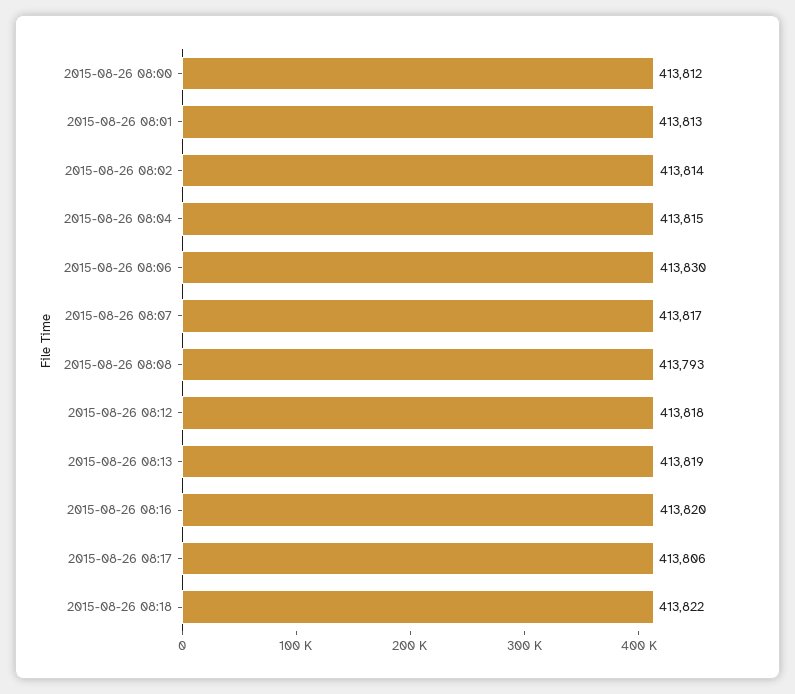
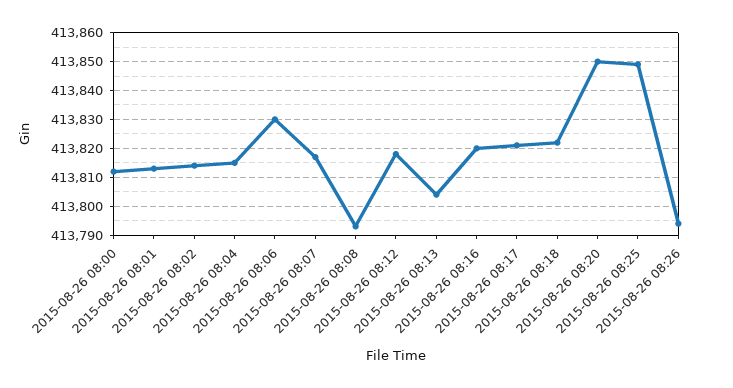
2015-08-26 08:13: 413819 -> 413805
2015-08-26 08:17: 413806 -> 413820
2015-08-26 08:20: none -> 413850
2015-08-26 08:25: none -> 413850
2015-08-26 08:26: none -> 413795

